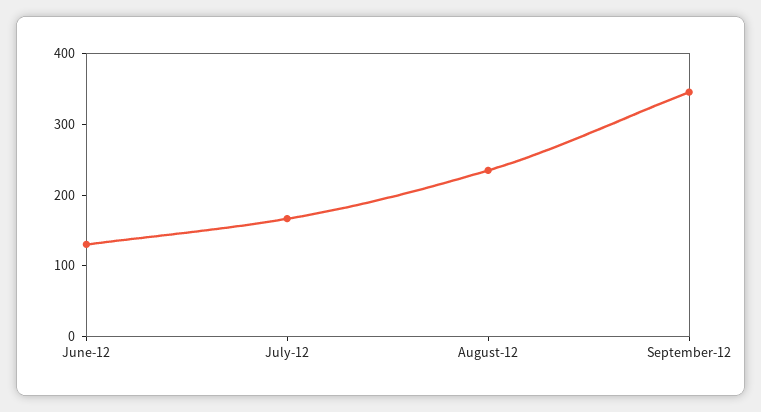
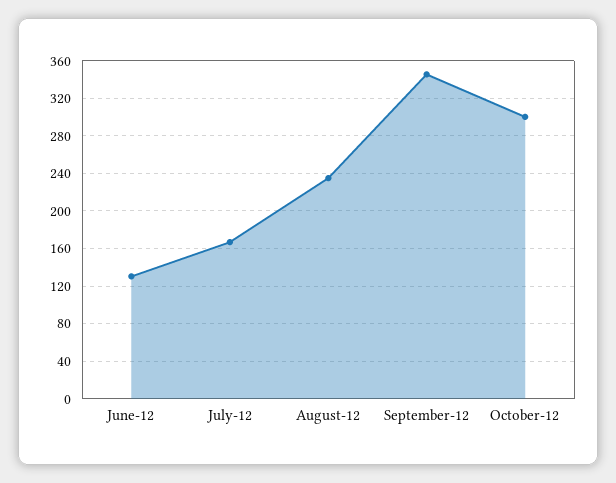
October-12: none -> 300

